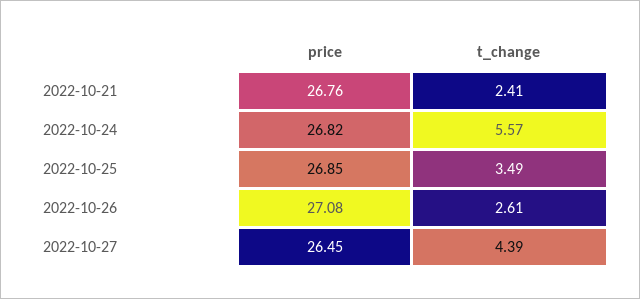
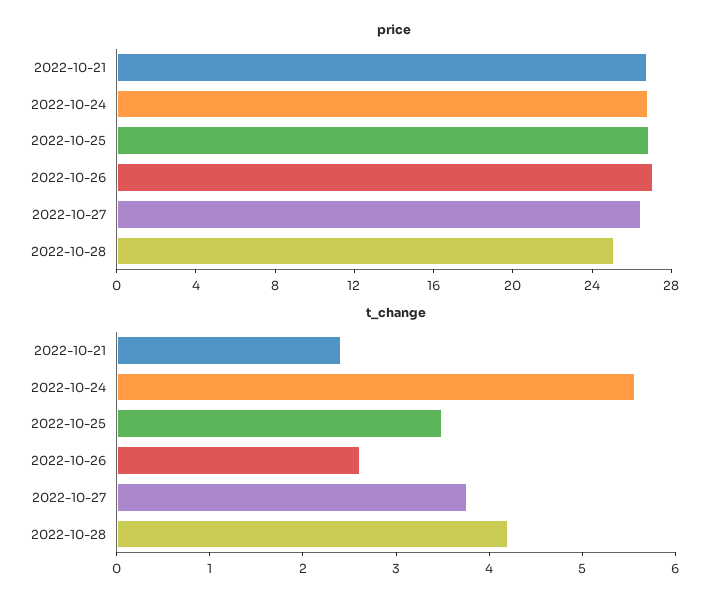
t_change, 2022-10-27: 4.39 -> 3.8
price, 2022-10-28: none -> 25
t_change, 2022-10-28: none -> 4.2

